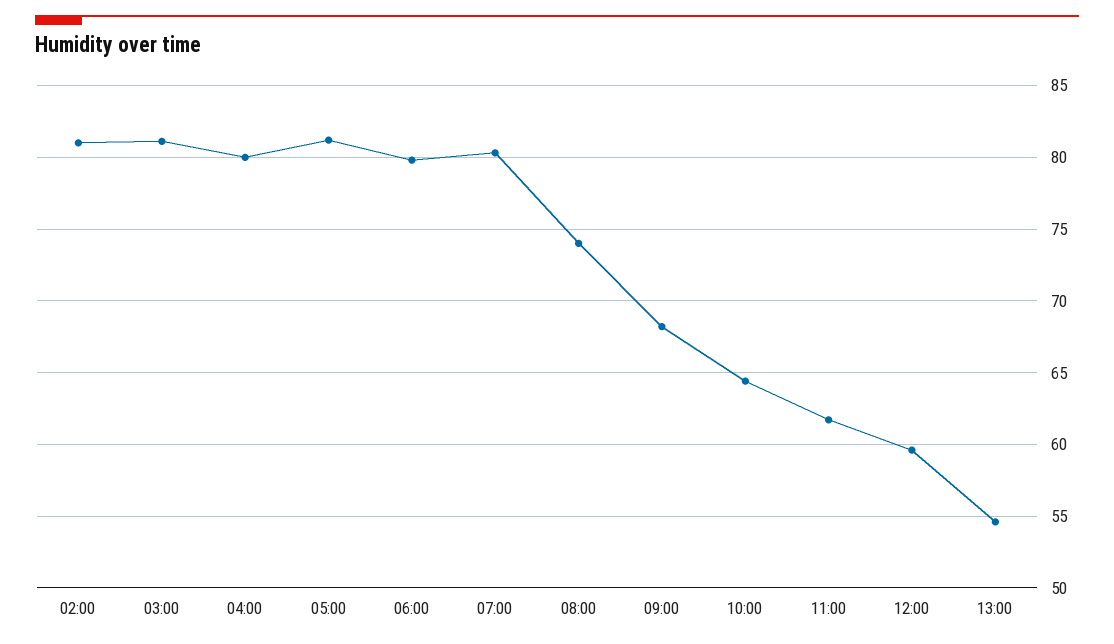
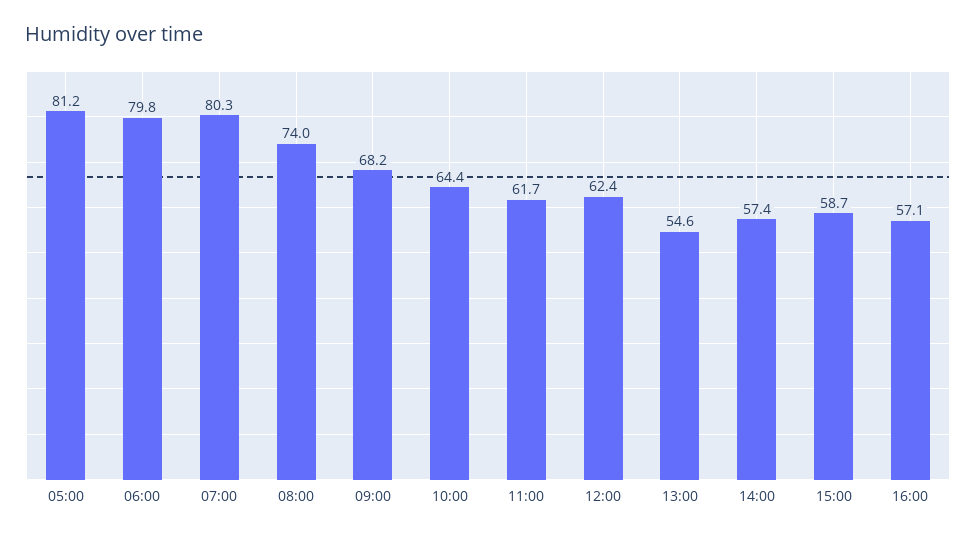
02:00: 81 -> none
03:00: 81 -> none
04:00: 80 -> none
12:00: 59.5 -> 62.4
14:00: none -> 57.4
15:00: none -> 58.7
16:00: none -> 57.1

